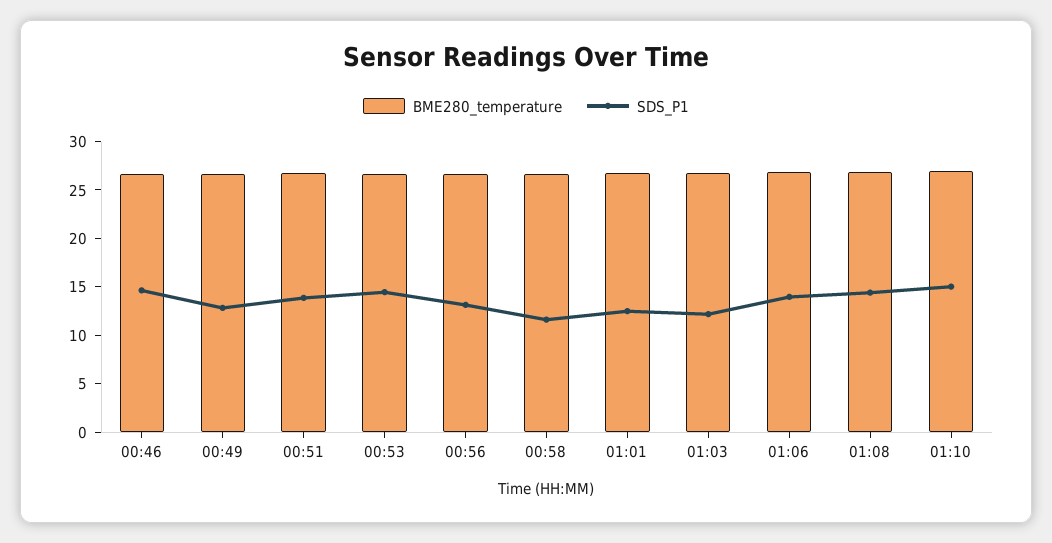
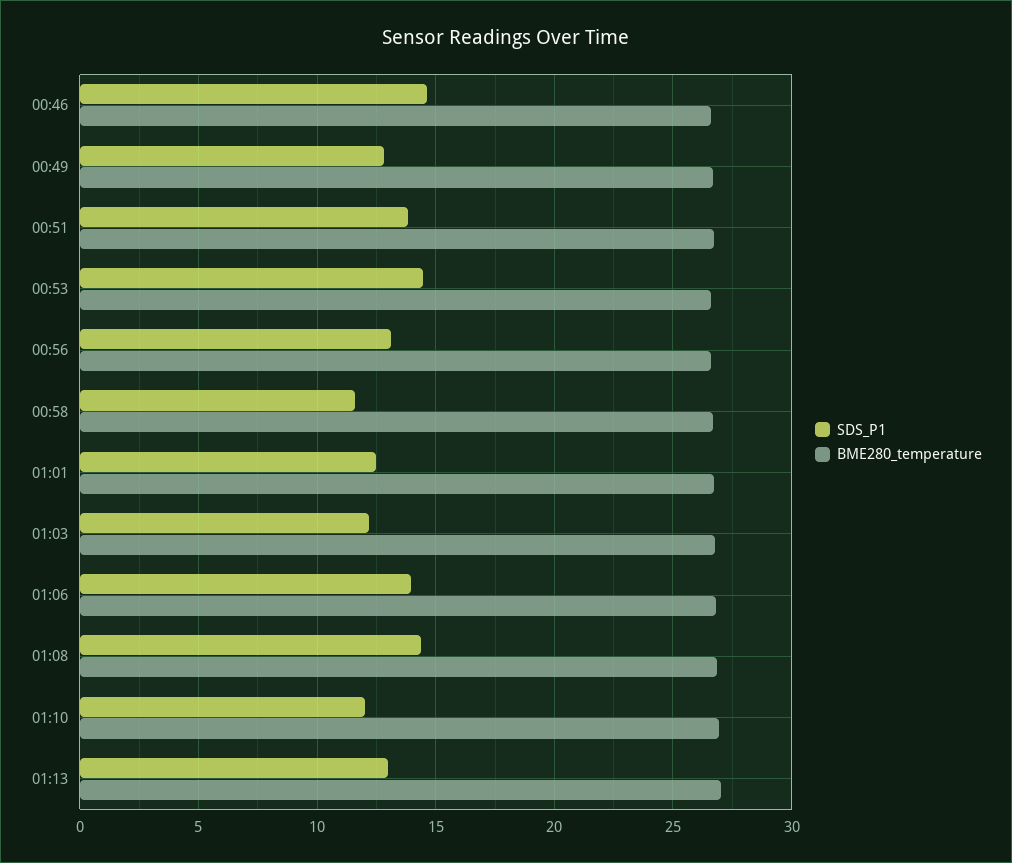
SDS_P1, 01:10: 15 -> 12
SDS_P1, 01:13: none -> 13
BME280_temperature, 01:13: none -> 27

